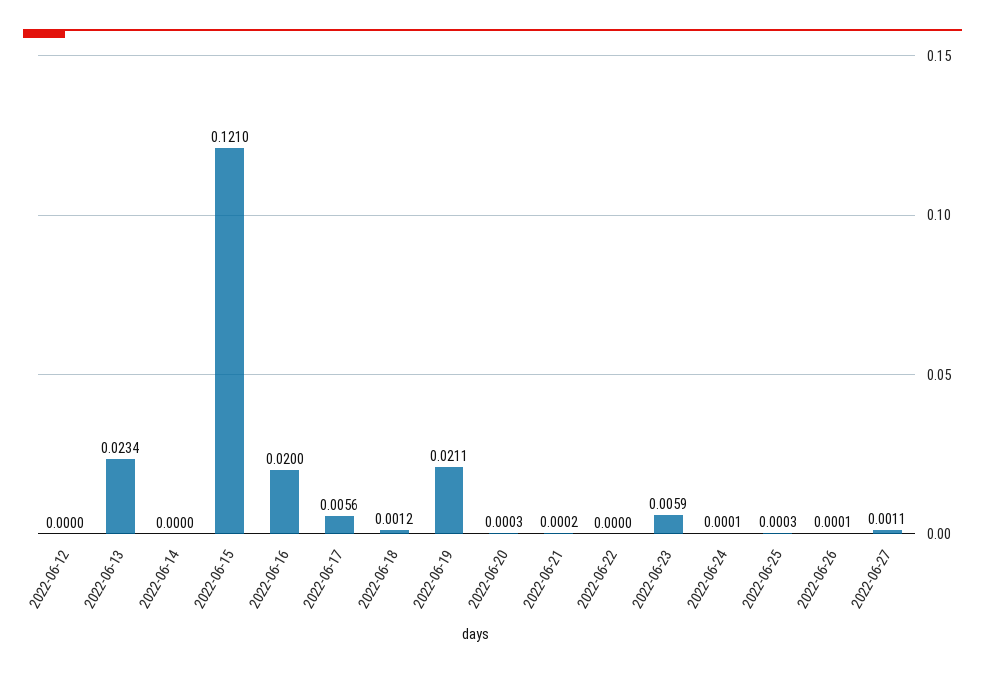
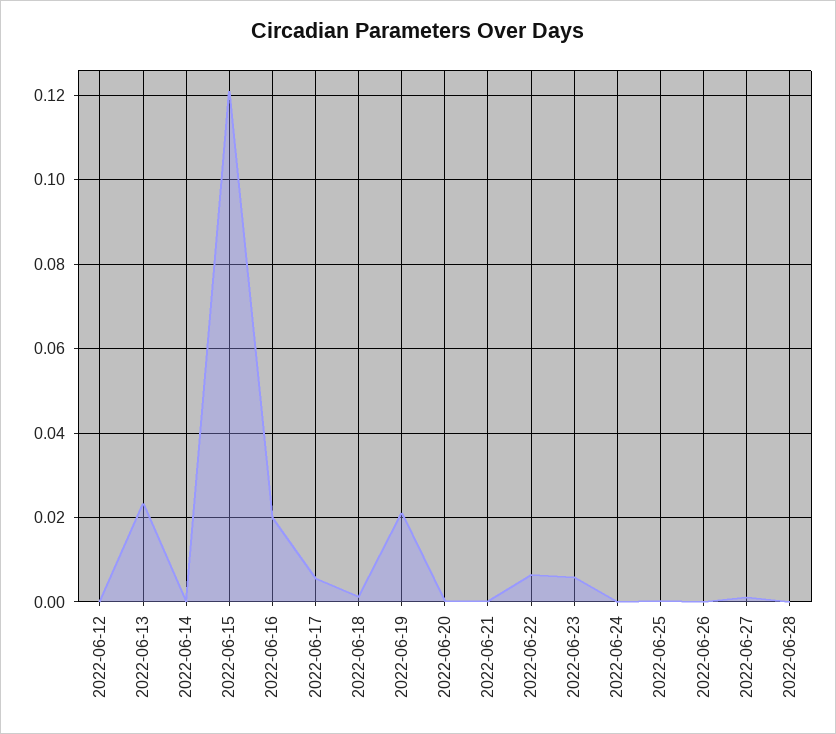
2022-06-22: 0 -> 0.006
2022-06-28: none -> 0

